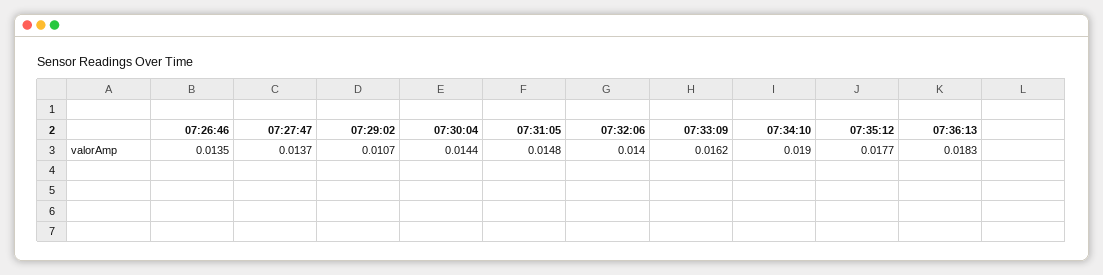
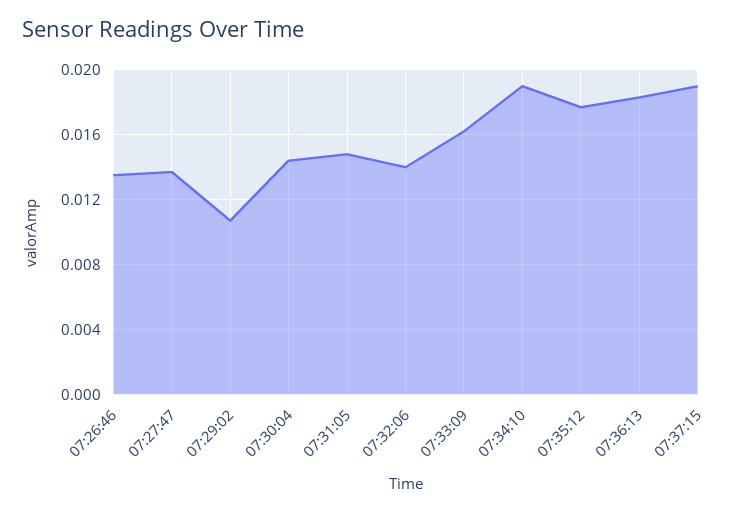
07:37:15: none -> 0.019

